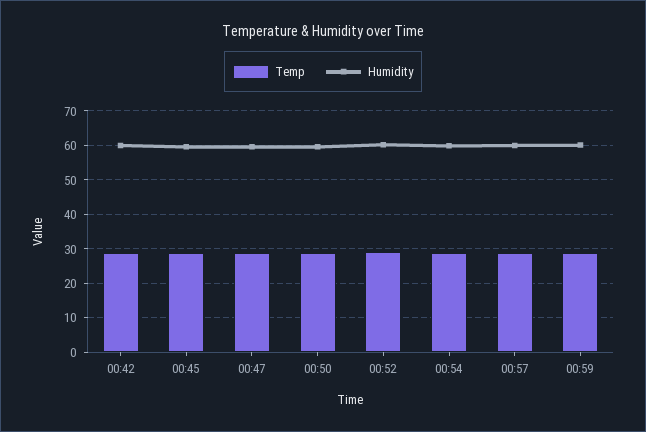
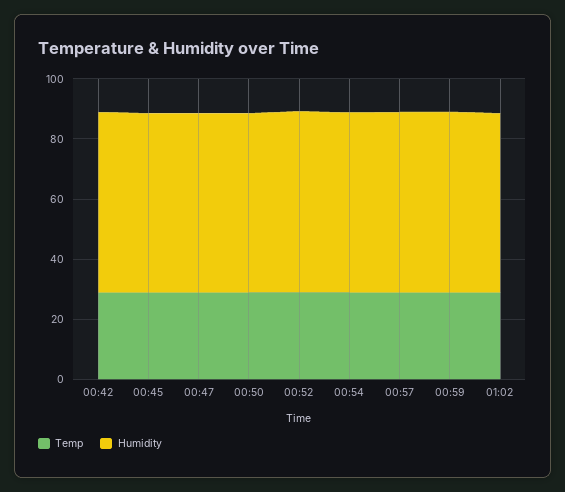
Temp, 01:02: none -> 30
Humidity, 01:02: none -> 60

